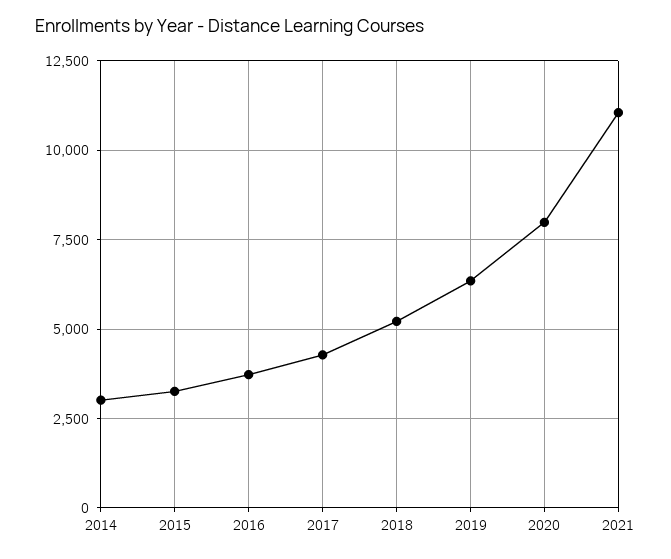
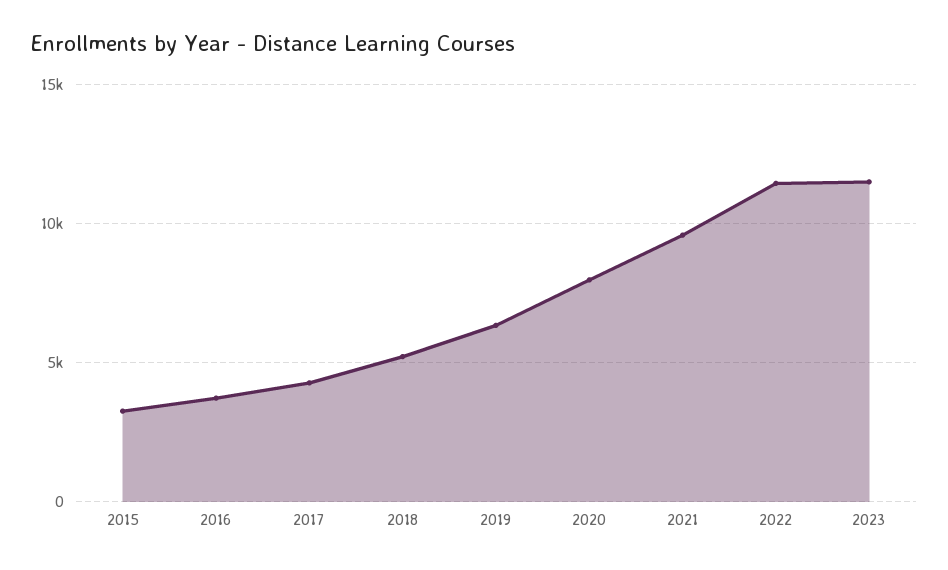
2014: 3000 -> none
2021: 11000 -> 9500
2022: none -> 11500
2023: none -> 11500

